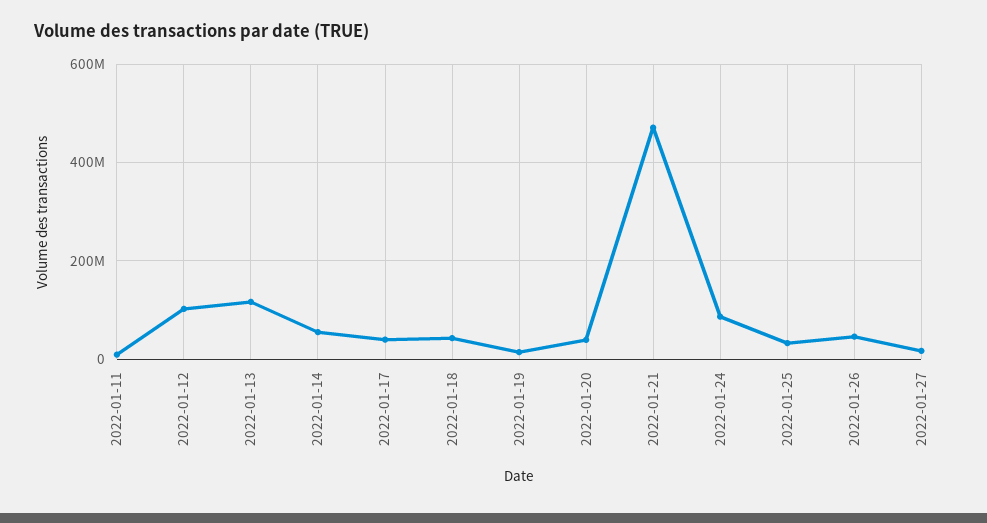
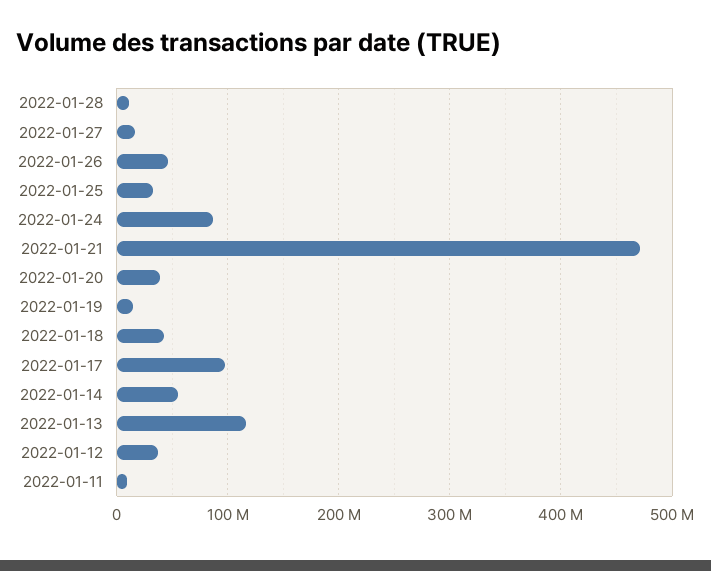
2022-01-12: 100000000 -> 40000000
2022-01-17: 40000000 -> 100000000
2022-01-28: none -> 10000000

